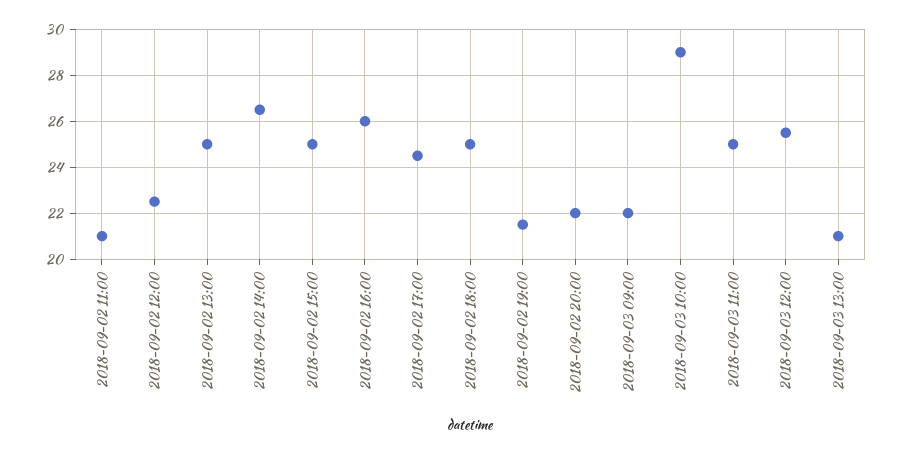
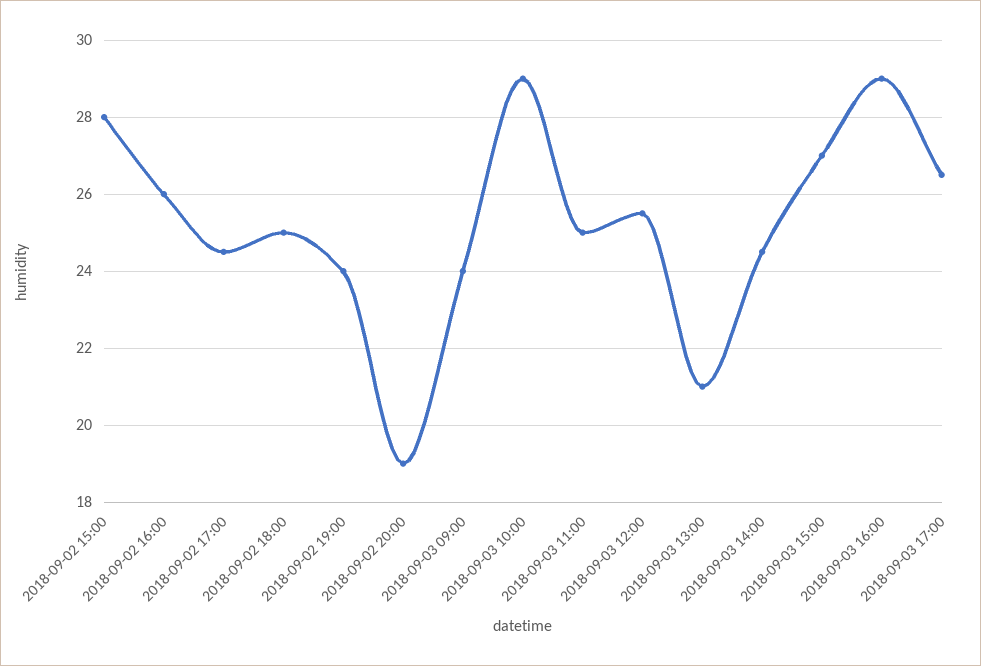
2018-09-02 11:00: 21 -> none
2018-09-02 12:00: 22.5 -> none
2018-09-02 13:00: 25 -> none
2018-09-02 14:00: 26.5 -> none
2018-09-02 15:00: 25 -> 28
2018-09-02 19:00: 21.5 -> 24
2018-09-02 20:00: 22 -> 19
2018-09-03 09:00: 22 -> 24
2018-09-03 14:00: none -> 24.5
2018-09-03 15:00: none -> 27
2018-09-03 16:00: none -> 29
2018-09-03 17:00: none -> 26.5

